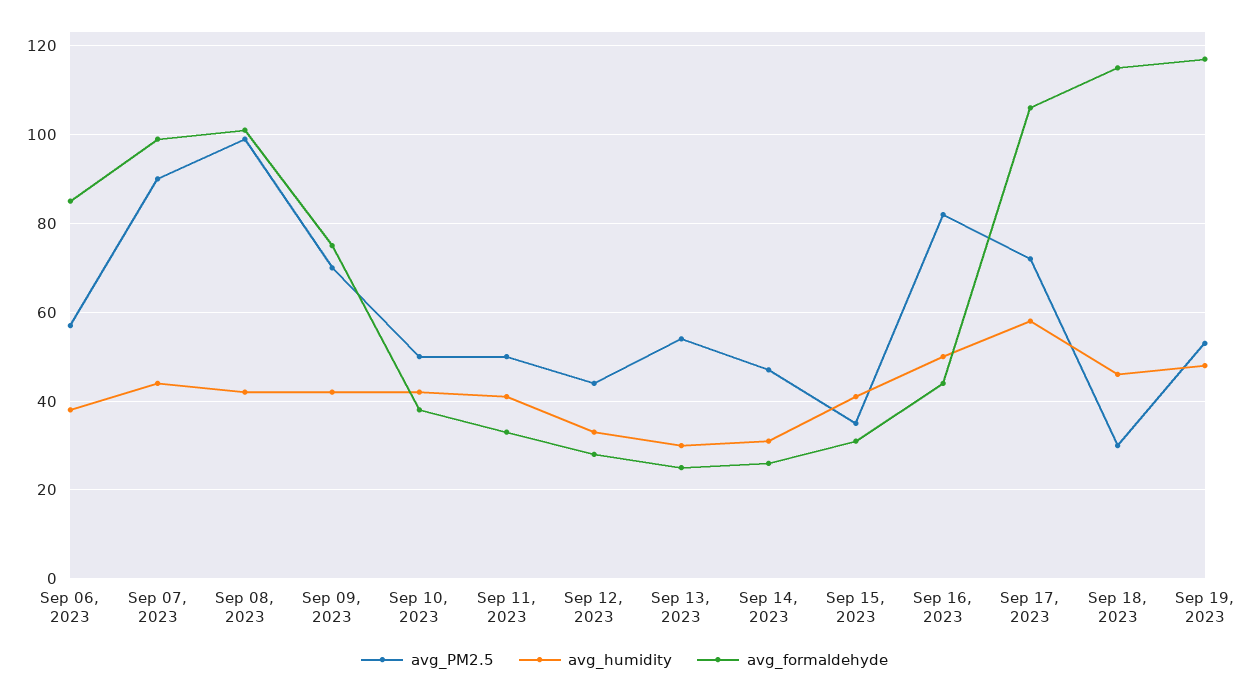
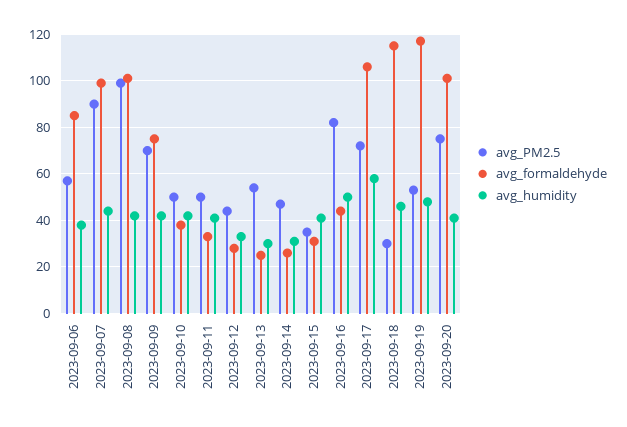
avg_PM2.5, 2023-09-20: none -> 75
avg_formaldehyde, 2023-09-20: none -> 100
avg_humidity, 2023-09-20: none -> 40

